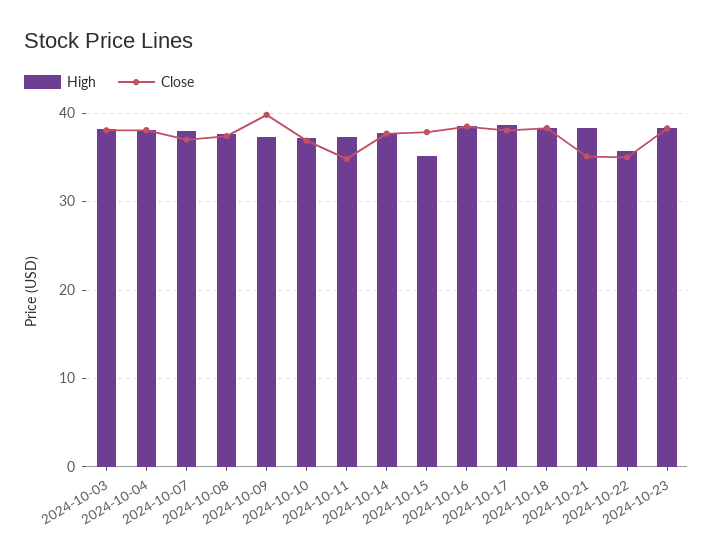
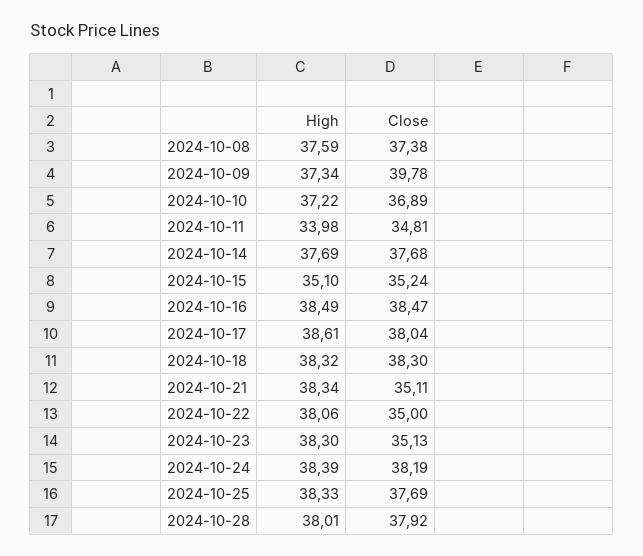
High, 2024-10-03: 38 -> none
Close, 2024-10-03: 38 -> none
High, 2024-10-04: 38 -> none
Close, 2024-10-04: 38 -> none
High, 2024-10-07: 38 -> none
Close, 2024-10-07: 37 -> none
High, 2024-10-11: 37 -> 33.98
Close, 2024-10-15: 38 -> 35.24
High, 2024-10-22: 36 -> 38.06
Close, 2024-10-23: 38 -> 35.13
High, 2024-10-24: none -> 38.39
Close, 2024-10-24: none -> 38.19
High, 2024-10-25: none -> 38.33
Close, 2024-10-25: none -> 37.69
High, 2024-10-28: none -> 38.01
Close, 2024-10-28: none -> 37.92

